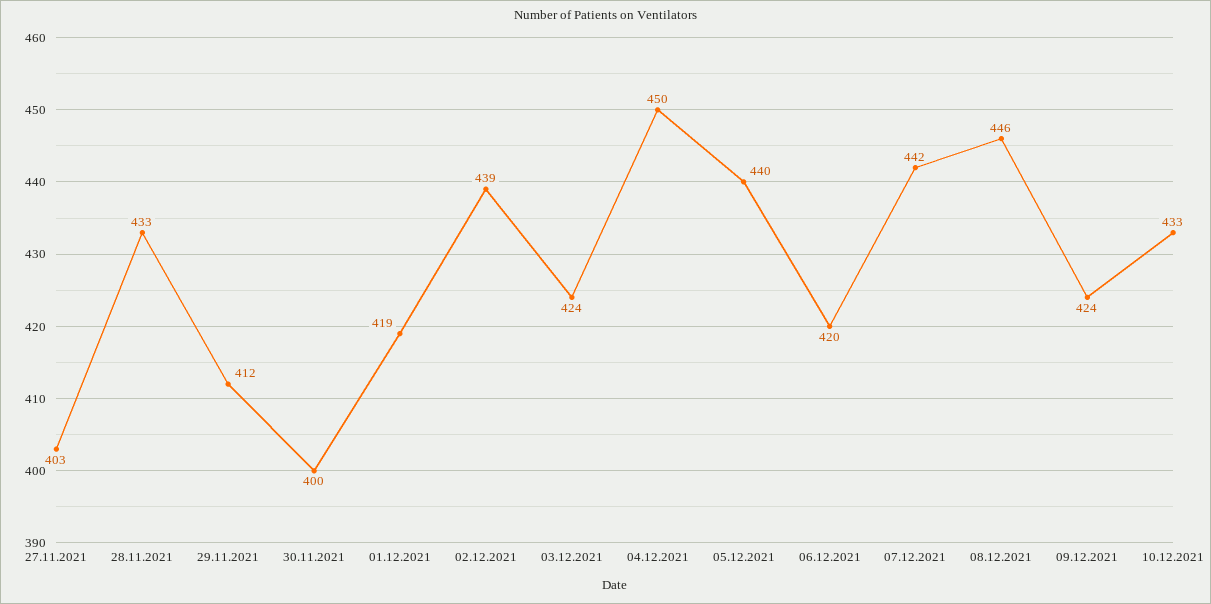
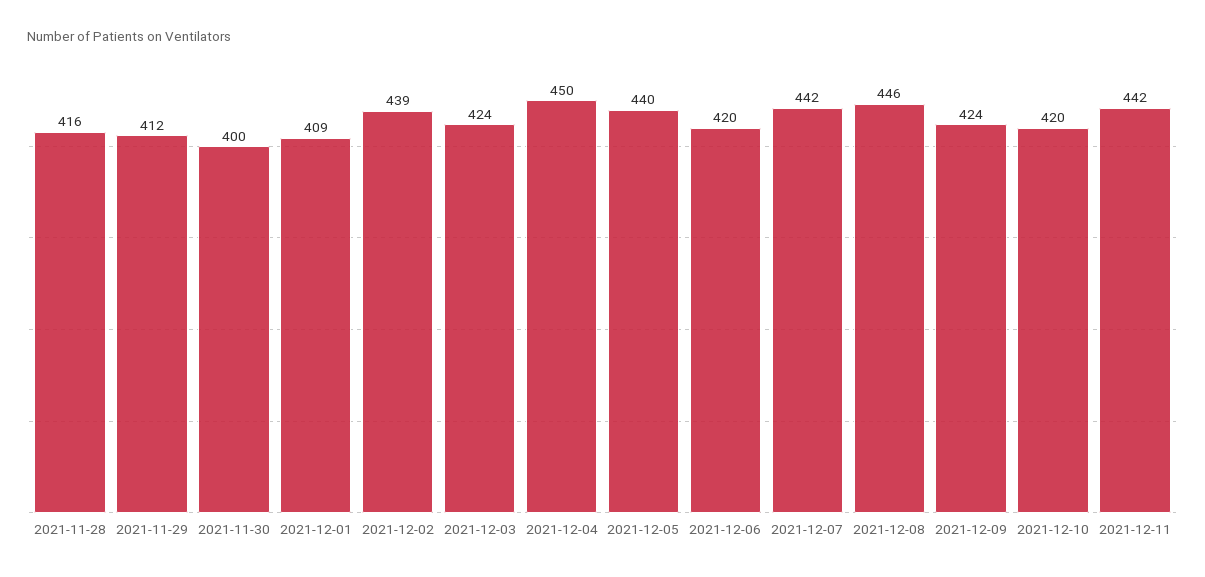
27.11.2021: 403 -> none
28.11.2021: 433 -> 416
01.12.2021: 419 -> 409
10.12.2021: 433 -> 420
2021-12-11: none -> 442

